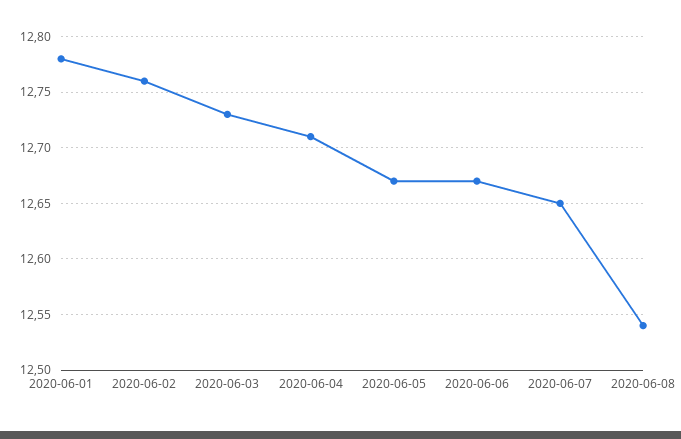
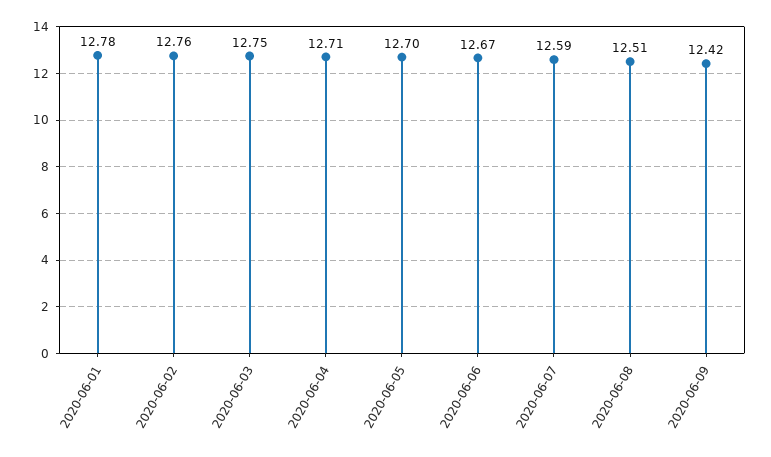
2020-06-03: 12.73 -> 12.75
2020-06-05: 12.67 -> 12.7
2020-06-07: 12.65 -> 12.59
2020-06-08: 12.54 -> 12.51
2020-06-09: none -> 12.42

